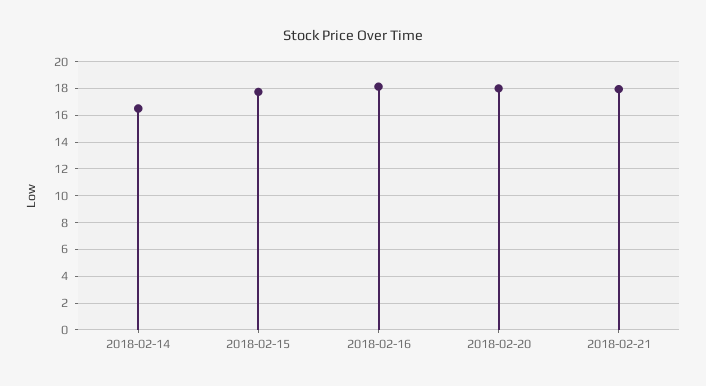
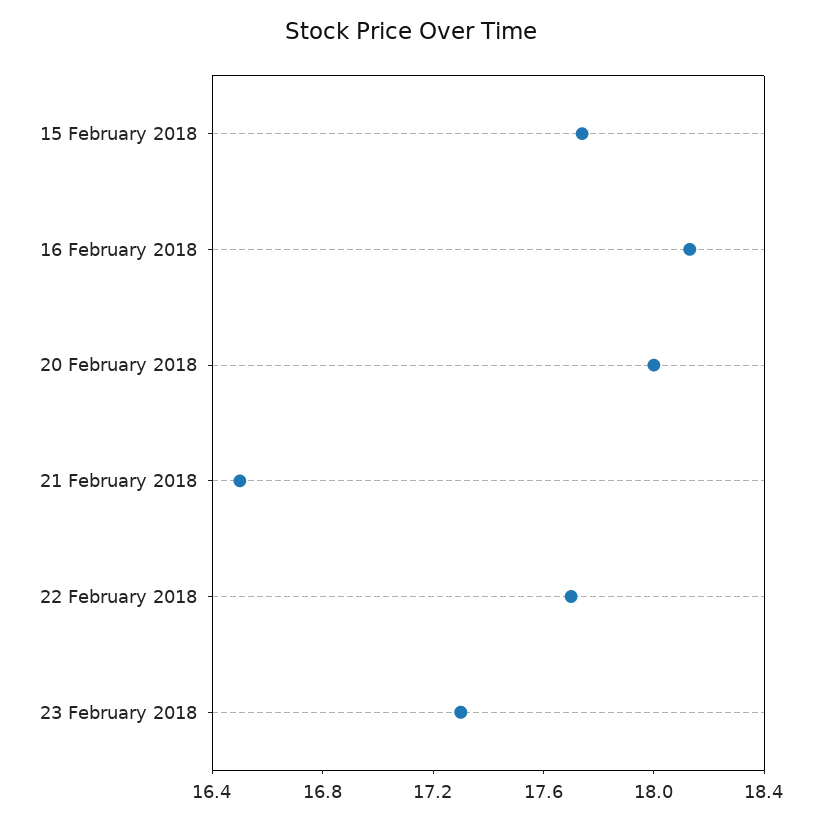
2018-02-14: 16.5 -> none
2018-02-21: 18 -> 16.5
22 February 2018: none -> 17.7
23 February 2018: none -> 17.3

